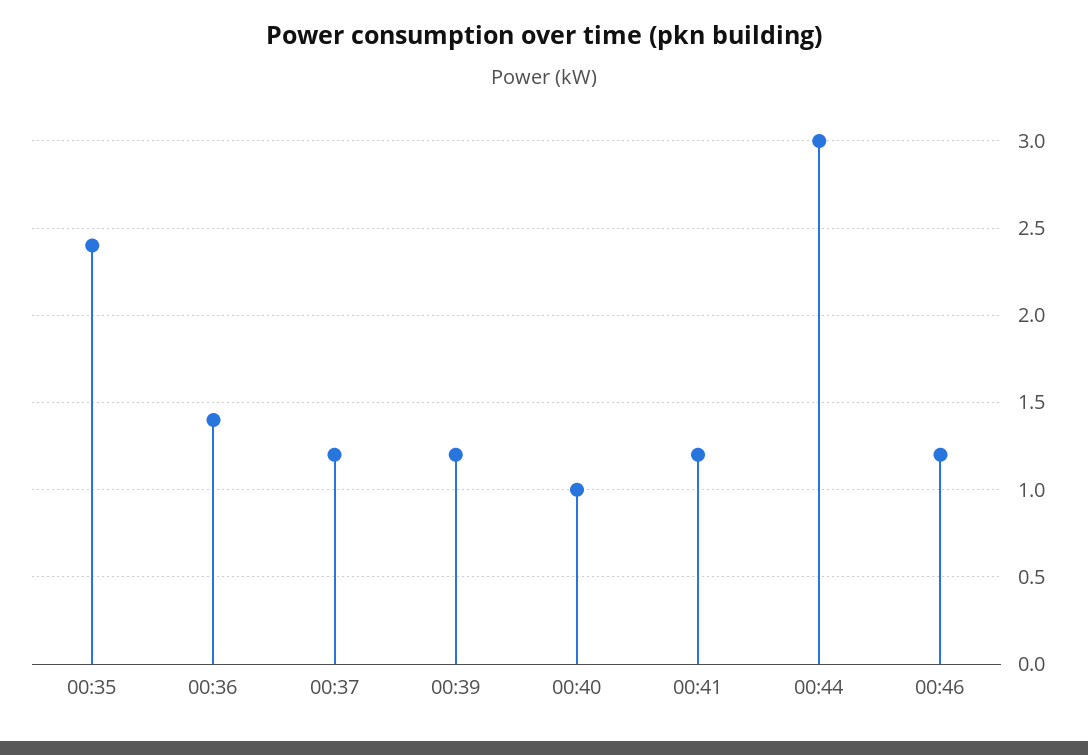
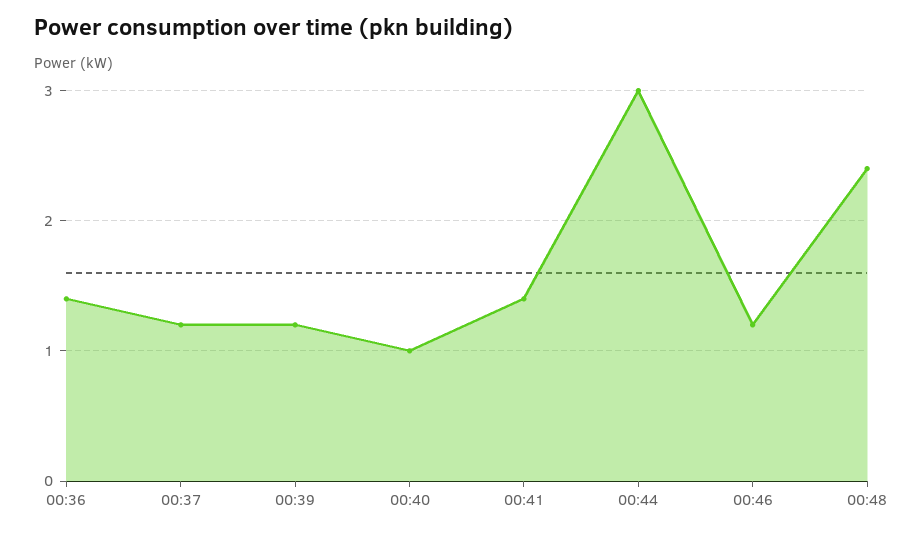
00:35: 2.4 -> none
00:41: 1.2 -> 1.4
00:48: none -> 2.4

